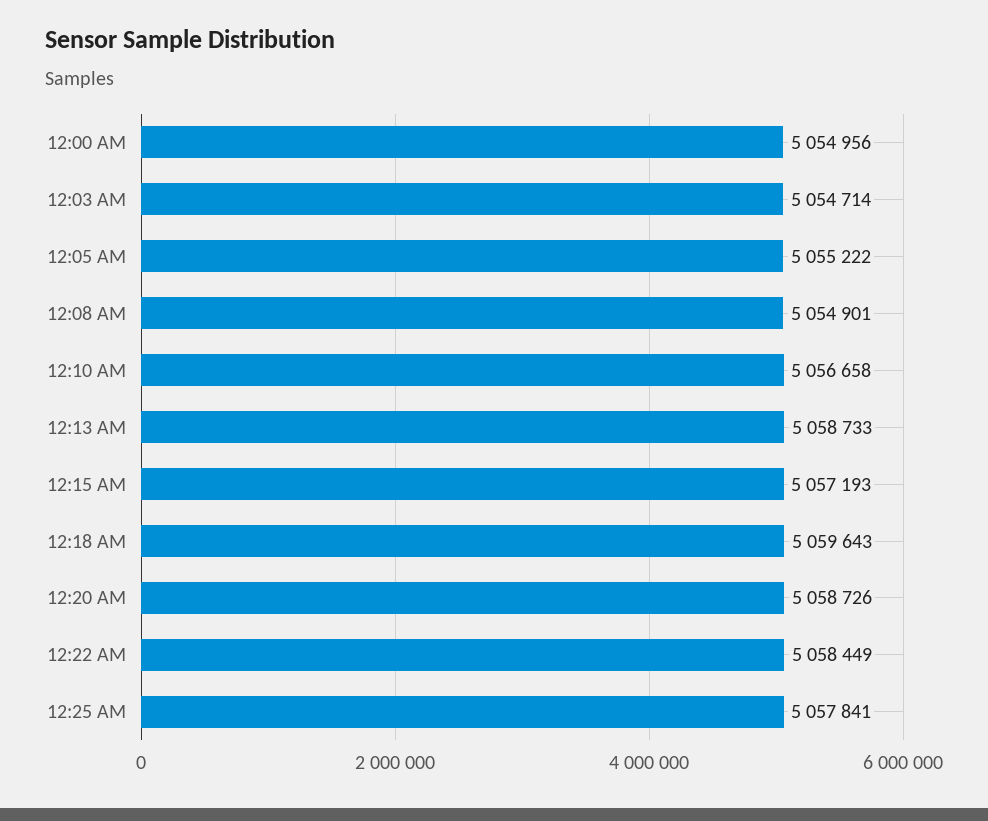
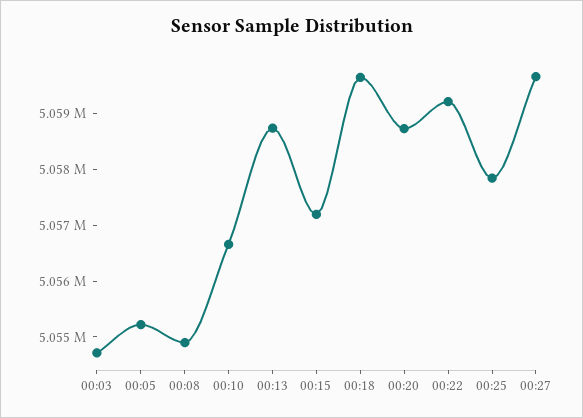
12:00 AM: 5054956 -> none
12:22 AM: 5058449 -> 5059200
00:27: none -> 5059600

